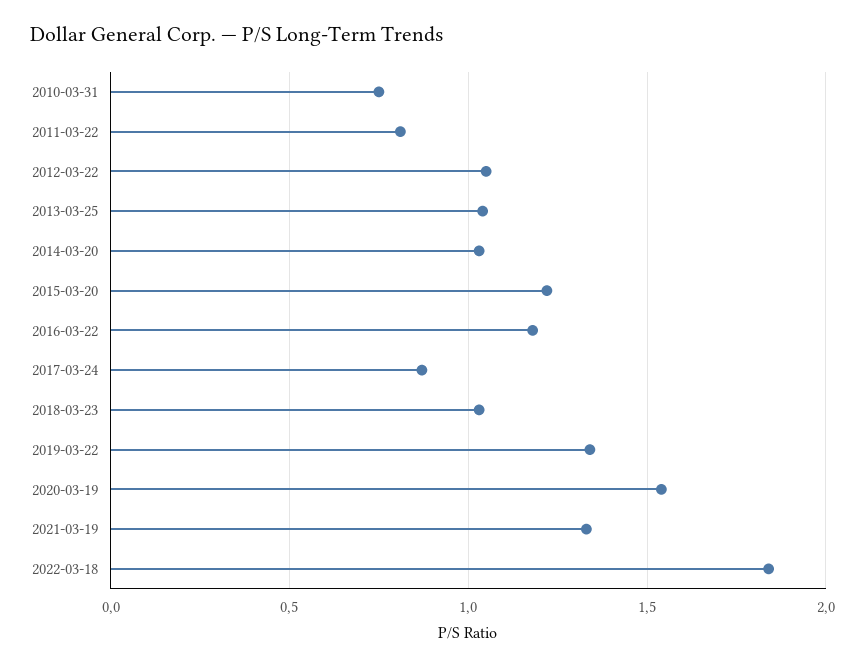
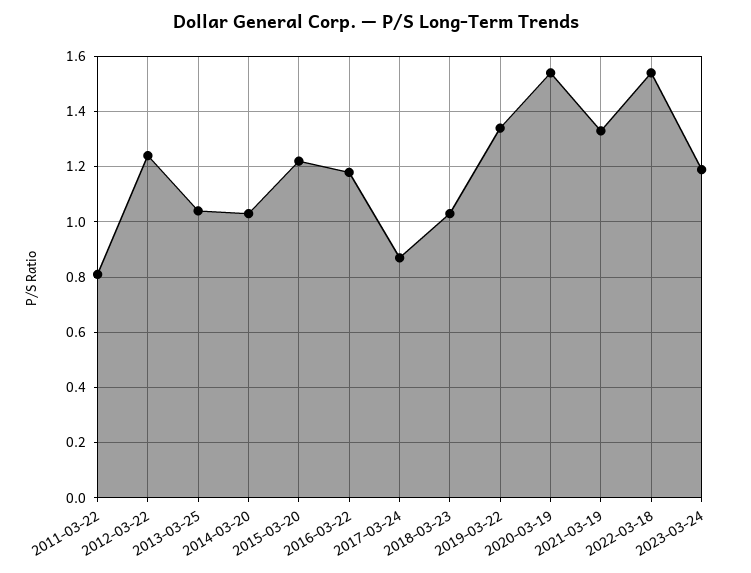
2010-03-31: 0.75 -> none
2012-03-22: 1.05 -> 1.25
2022-03-18: 1.85 -> 1.55
2023-03-24: none -> 1.2

